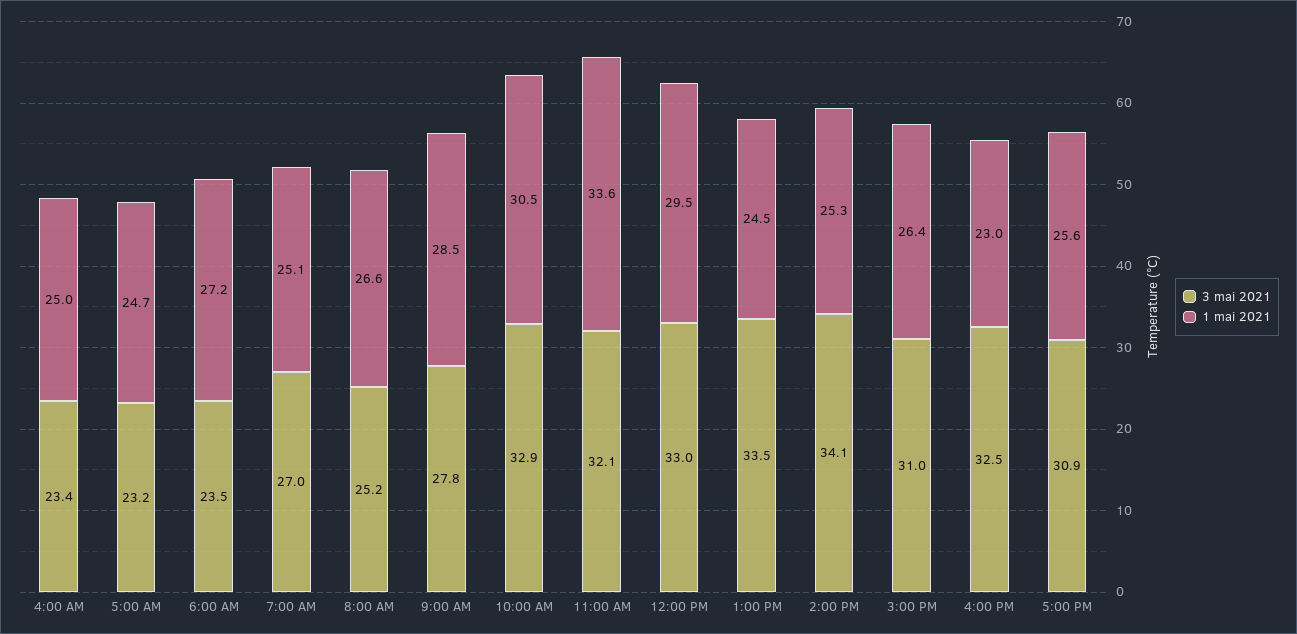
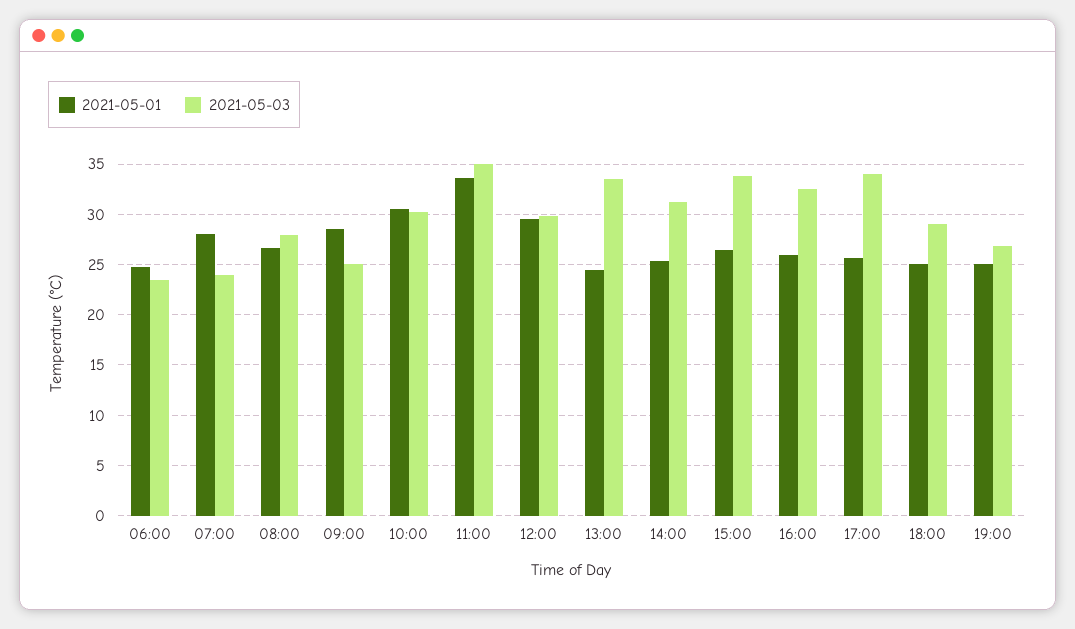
3 mai 2021, 4:00 AM: 23.4 -> none
1 mai 2021, 4:00 AM: 25 -> none
3 mai 2021, 5:00 AM: 23.2 -> none
1 mai 2021, 5:00 AM: 24.7 -> none
1 mai 2021, 6:00 AM: 27.2 -> 25
3 mai 2021, 7:00 AM: 27 -> 24
1 mai 2021, 7:00 AM: 25.1 -> 28
3 mai 2021, 8:00 AM: 25.2 -> 28
3 mai 2021, 9:00 AM: 27.8 -> 25
3 mai 2021, 10:00 AM: 32.9 -> 30
3 mai 2021, 11:00 AM: 32.1 -> 35
3 mai 2021, 12:00 PM: 33 -> 30
3 mai 2021, 2:00 PM: 34.1 -> 31
3 mai 2021, 3:00 PM: 31 -> 34
1 mai 2021, 4:00 PM: 23 -> 26
3 mai 2021, 5:00 PM: 30.9 -> 34
1 mai 2021, 18:00: none -> 25
3 mai 2021, 18:00: none -> 29
1 mai 2021, 19:00: none -> 25
3 mai 2021, 19:00: none -> 27

